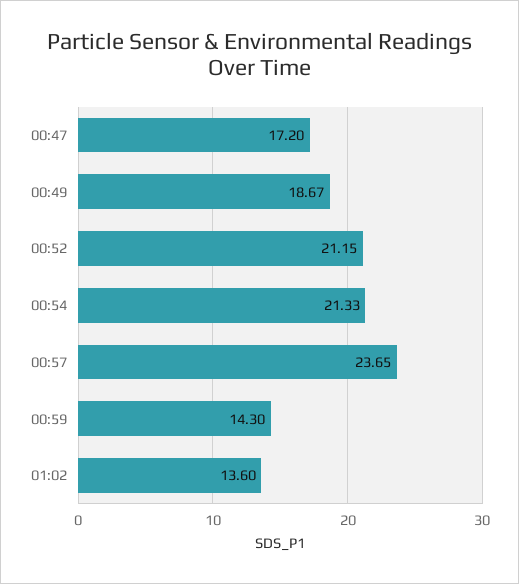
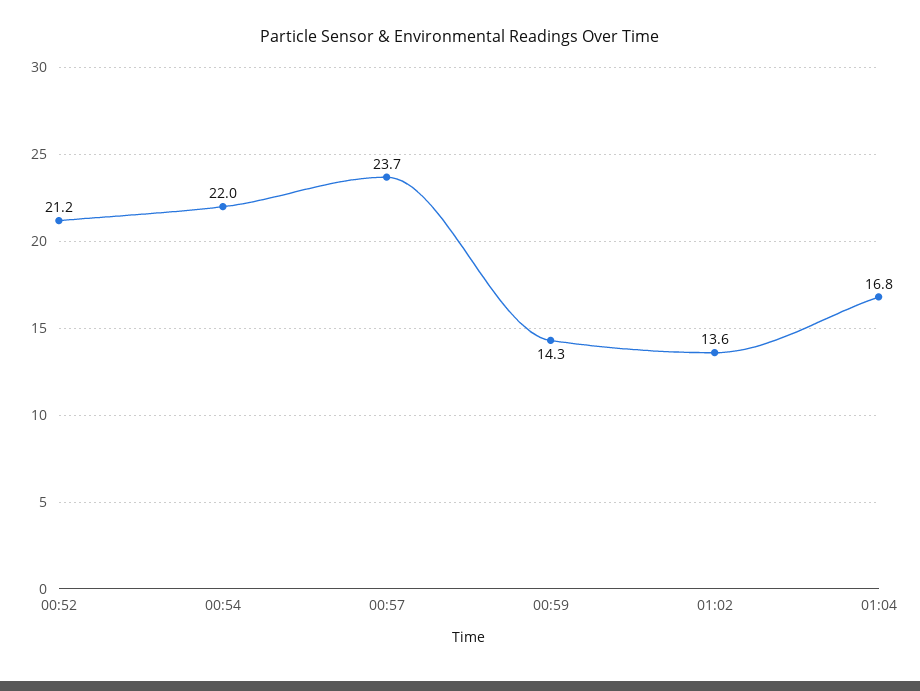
00:47: 17.2 -> none
00:49: 18.67 -> none
00:54: 21.33 -> 22
01:04: none -> 16.8

